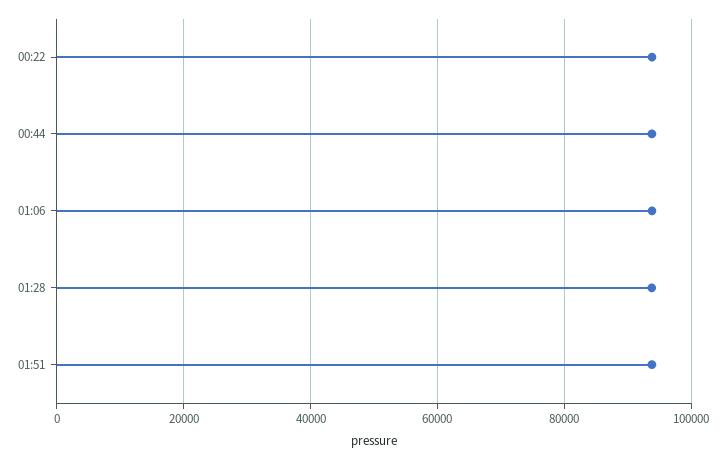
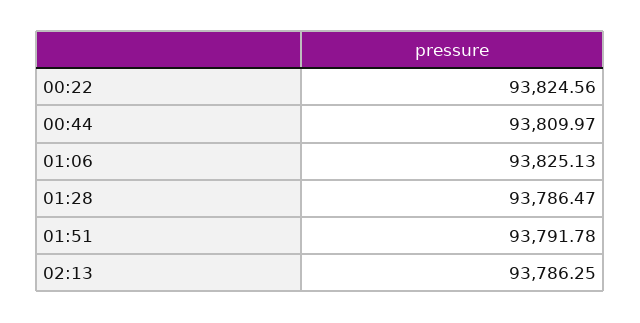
02:13: none -> 93786.25

